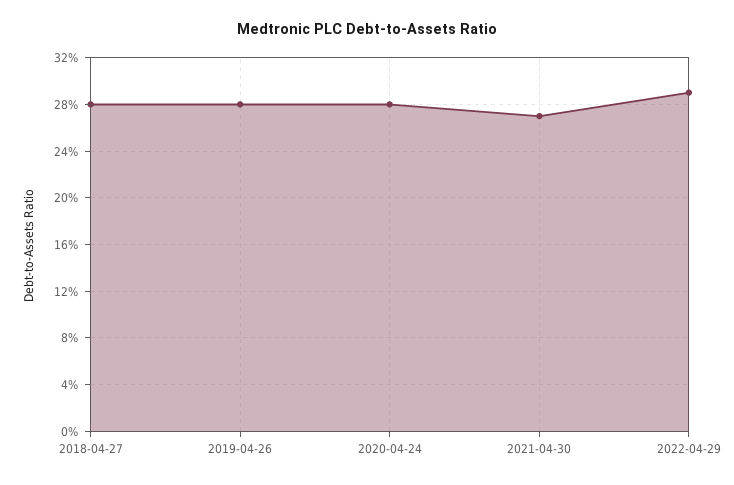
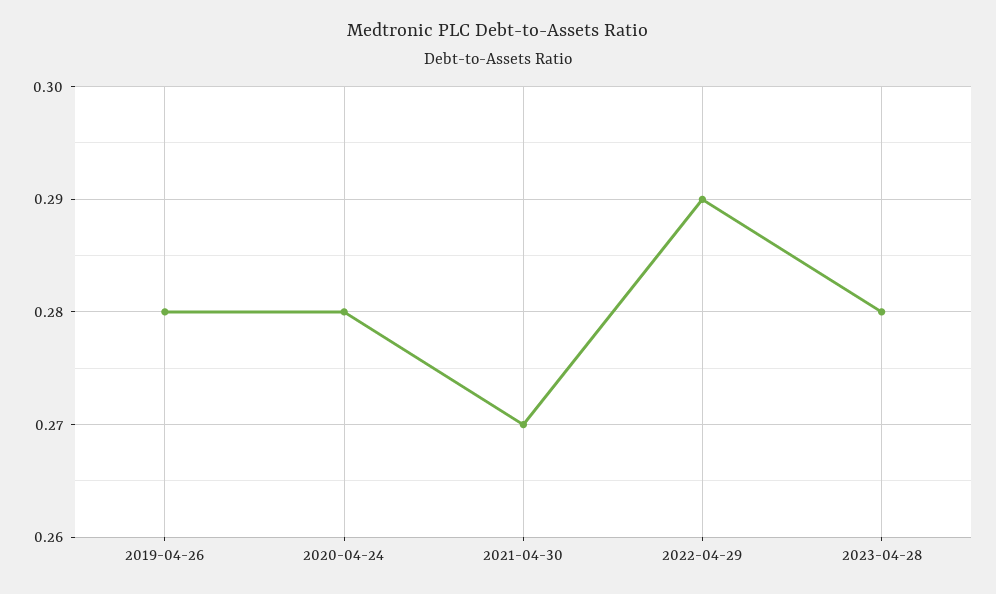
2018-04-27: 0.28 -> none
2023-04-28: none -> 0.28

